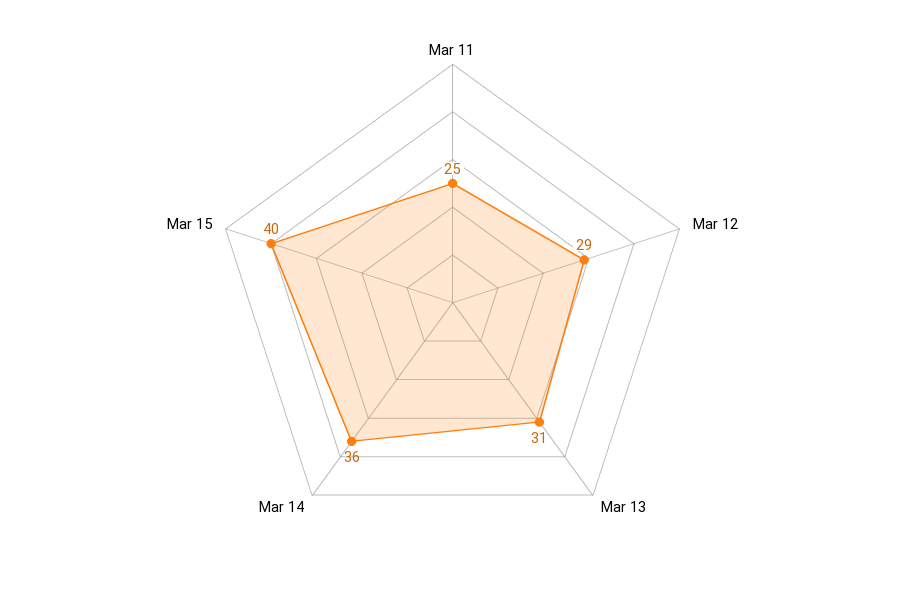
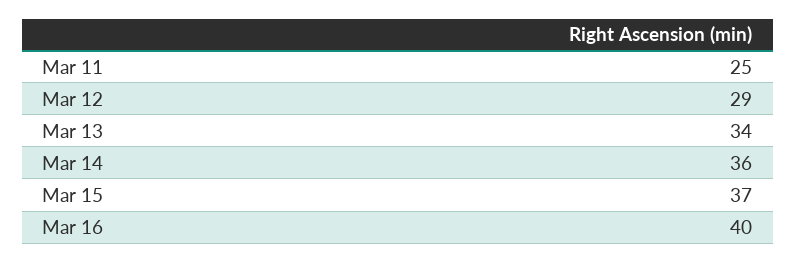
Mar 13: 31 -> 34
Mar 15: 40 -> 37
Mar 16: none -> 40

